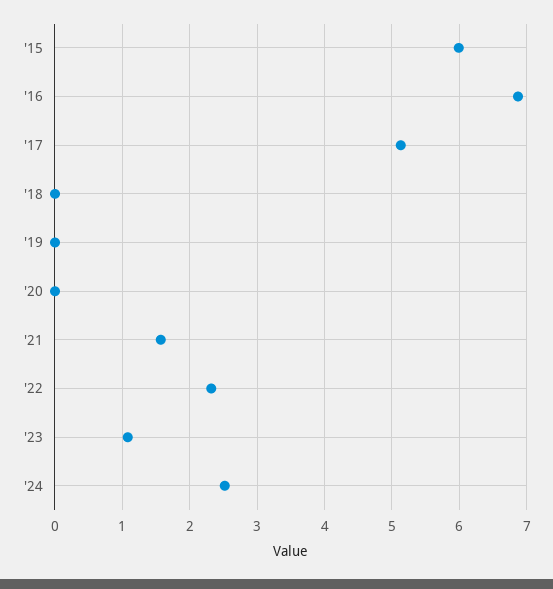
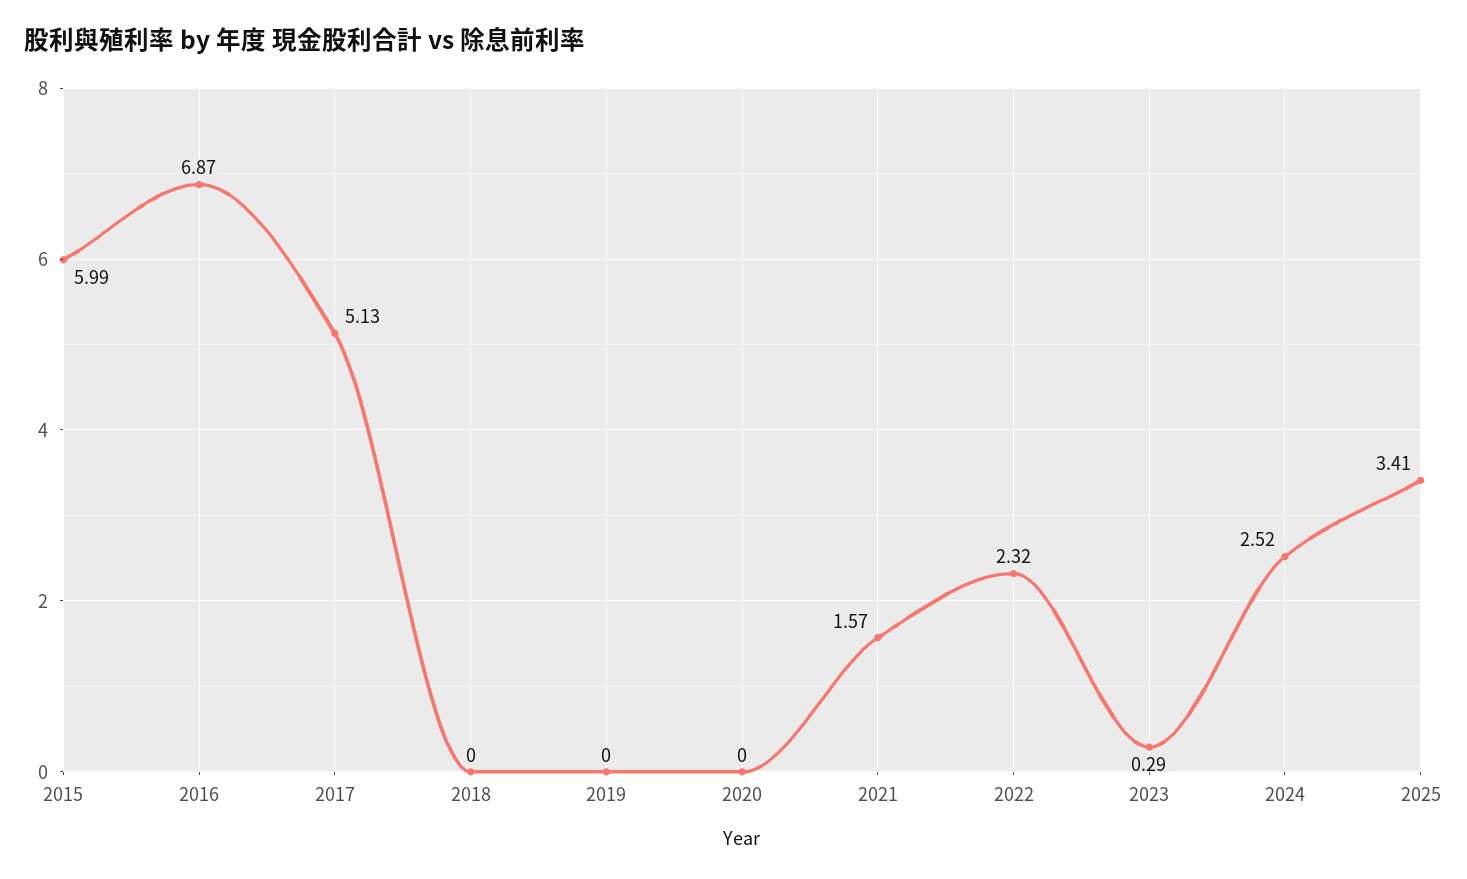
'23: 1.1 -> 0.29
2025: none -> 3.41

